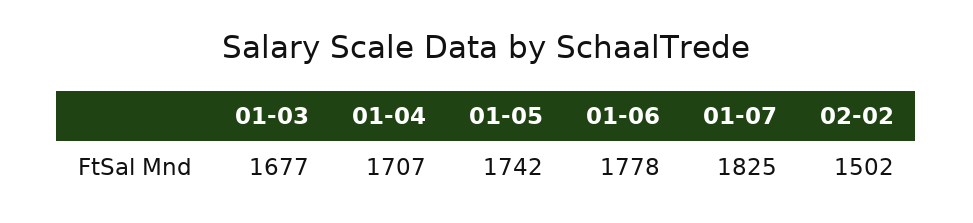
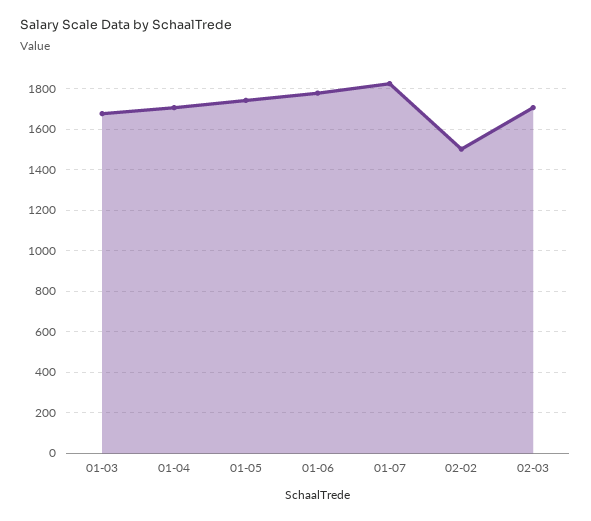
02-03: none -> 1700

